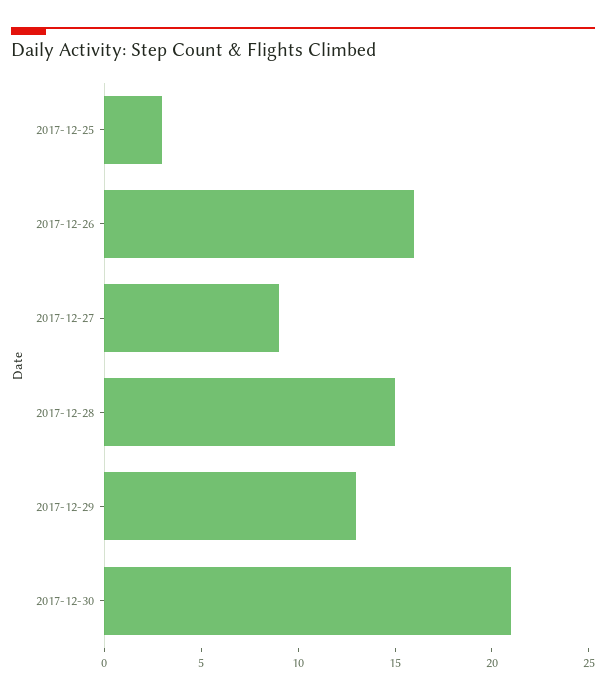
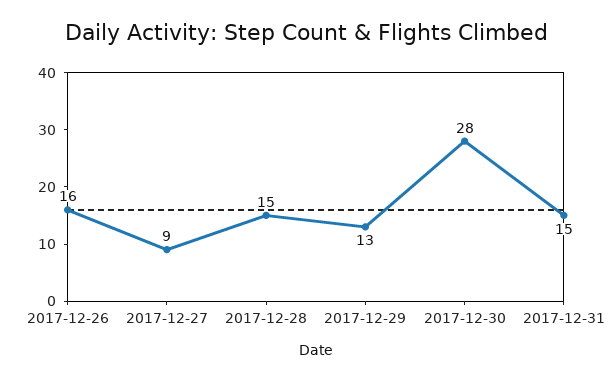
2017-12-25: 3 -> none
2017-12-30: 21 -> 28
2017-12-31: none -> 15

